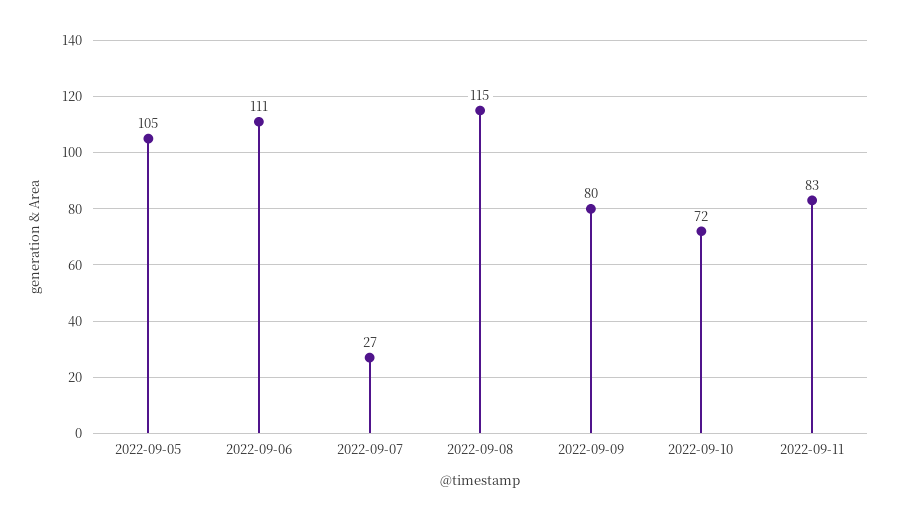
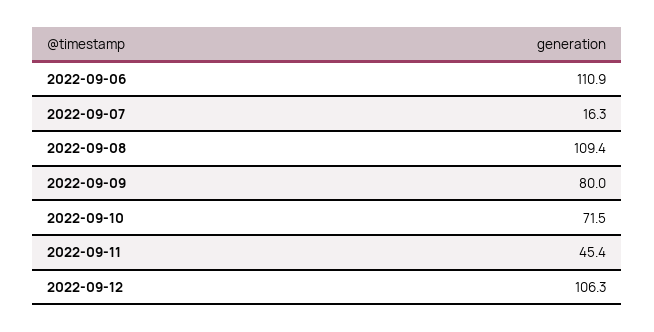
2022-09-05: 105 -> none
2022-09-07: 27 -> 16.3
2022-09-08: 115 -> 109.4
2022-09-11: 83 -> 45.4
2022-09-12: none -> 106.3

